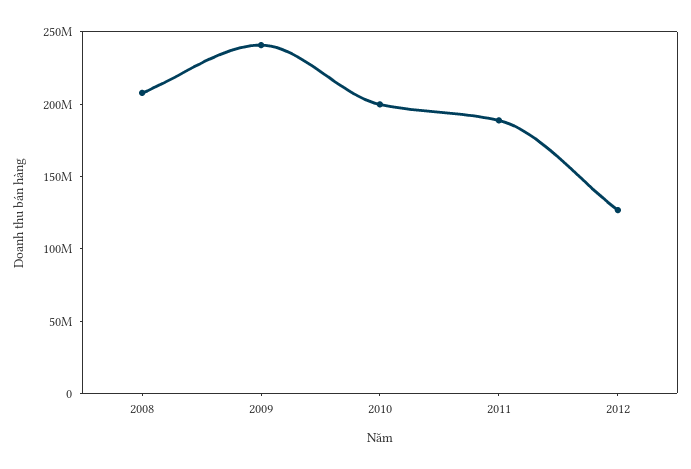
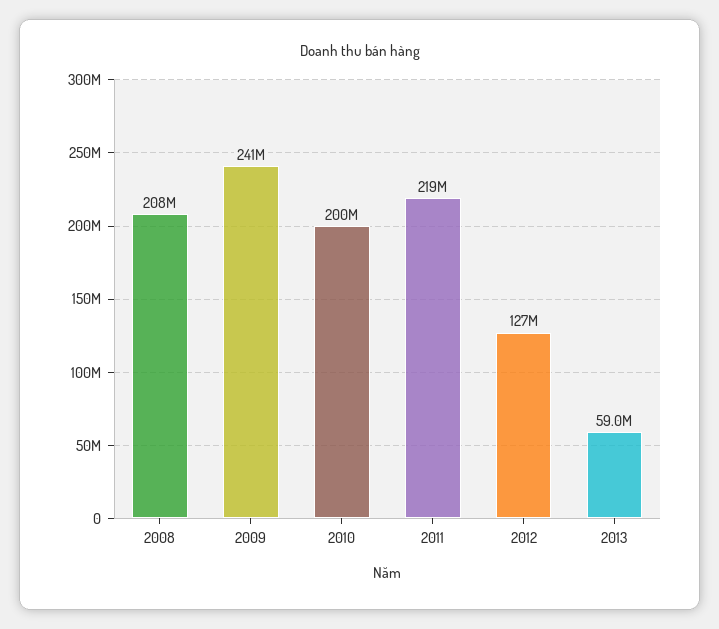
2011: 190000000 -> 219000000
2013: none -> 59000000

